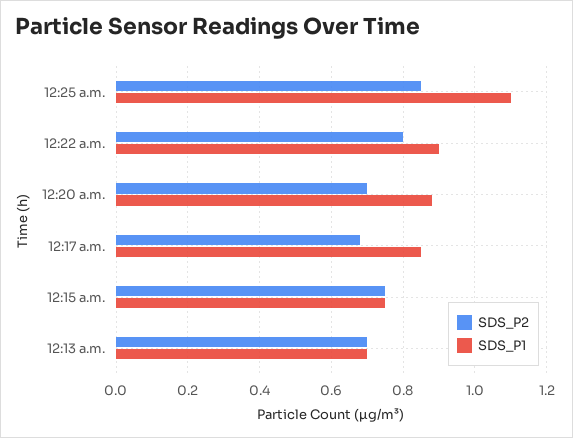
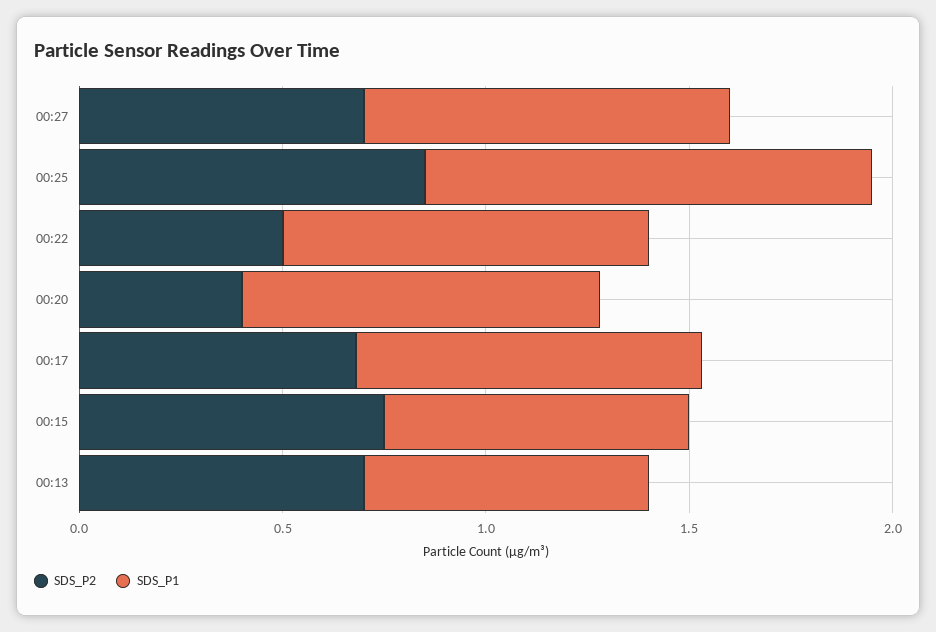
SDS_P2, 12:22 a.m.: 0.8 -> 0.5
SDS_P2, 12:20 a.m.: 0.7 -> 0.4
SDS_P2, 00:27: none -> 0.7
SDS_P1, 00:27: none -> 0.9

